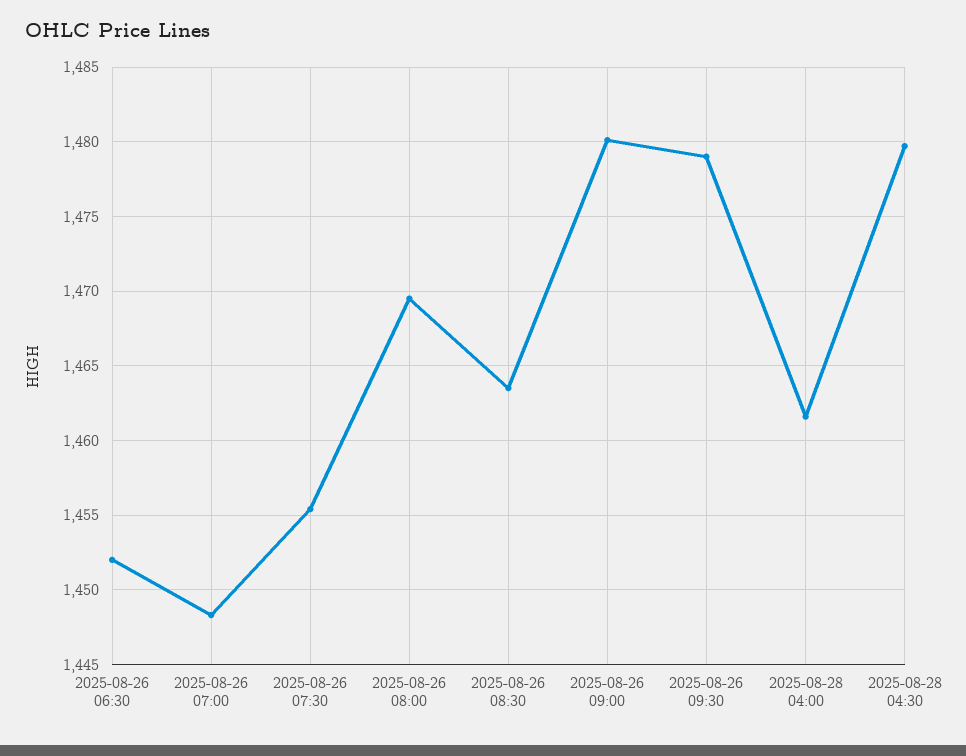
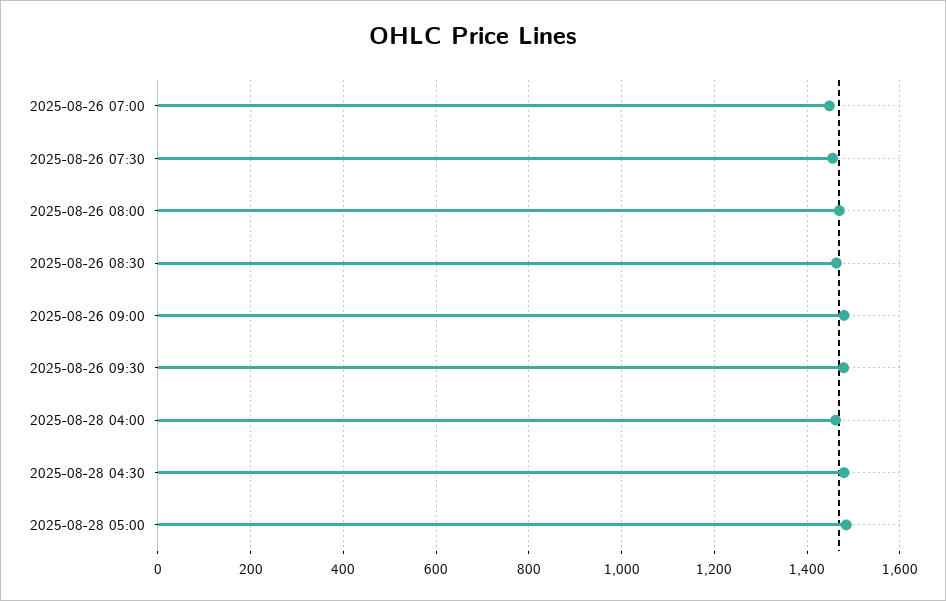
2025-08-26 06:30: 1452 -> none
2025-08-28 05:00: none -> 1480

